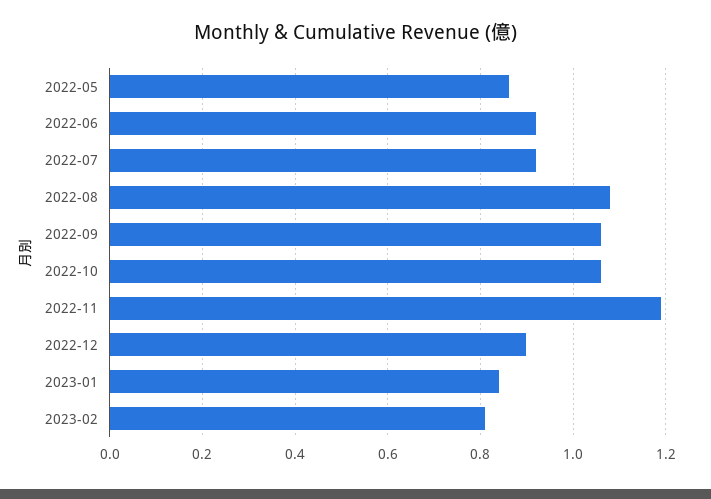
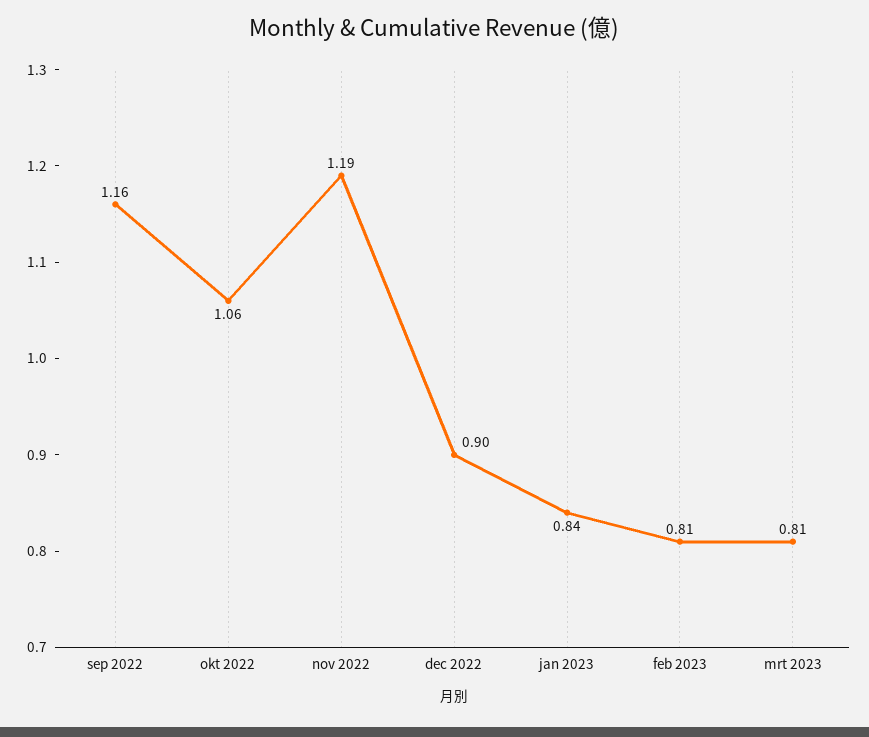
2022-05: 0.86 -> none
2022-06: 0.92 -> none
2022-07: 0.92 -> none
2022-08: 1.08 -> none
2022-09: 1.06 -> 1.16
mrt 2023: none -> 0.81

